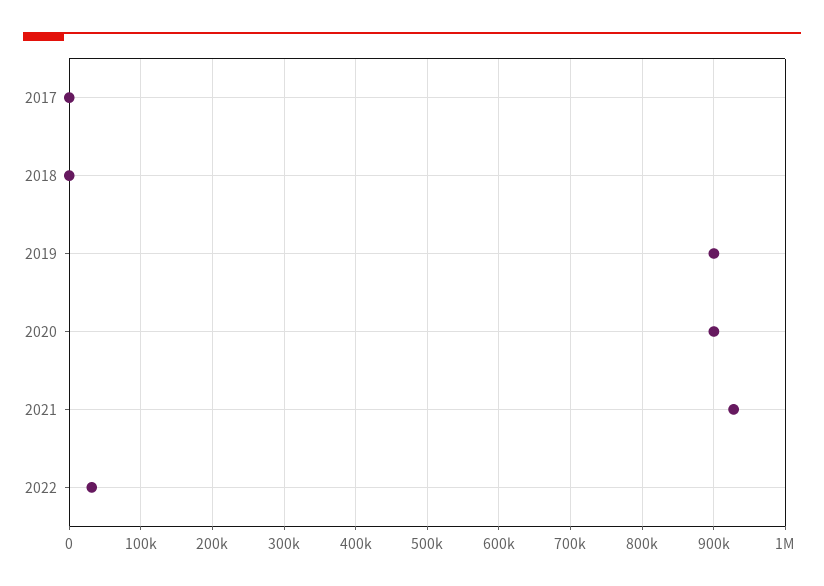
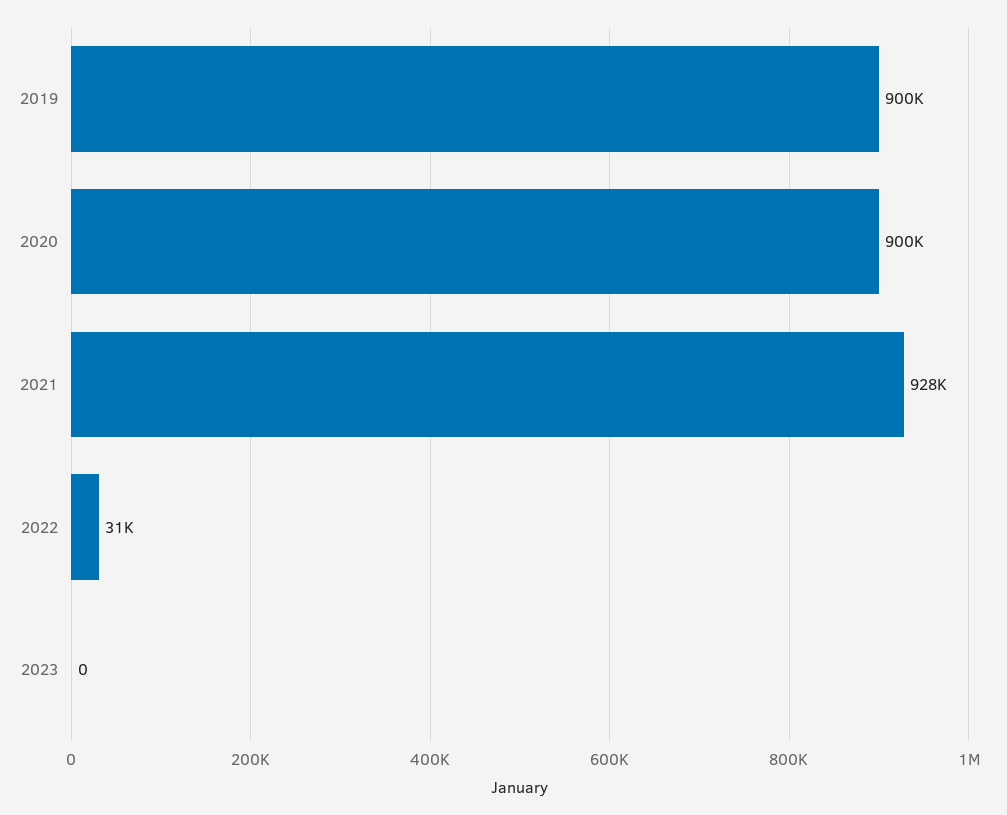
2017: 0 -> none
2018: 0 -> none
2023: none -> 0

